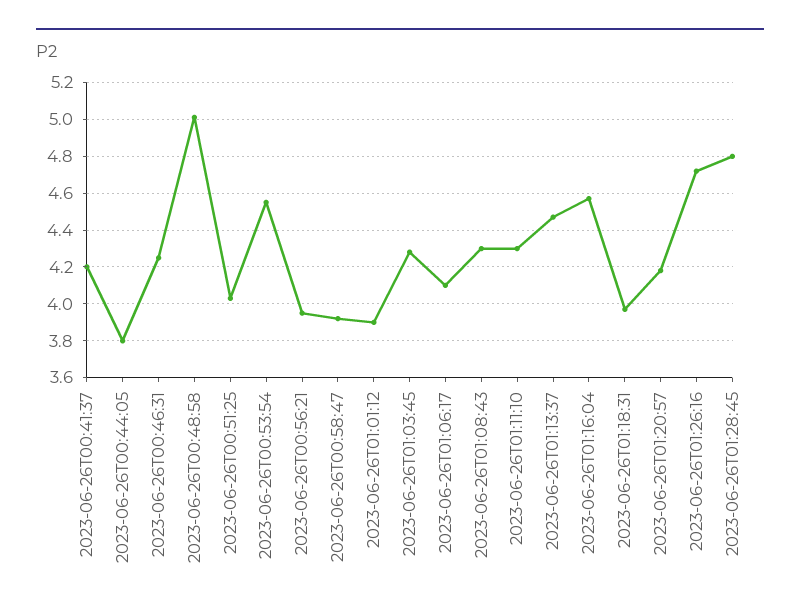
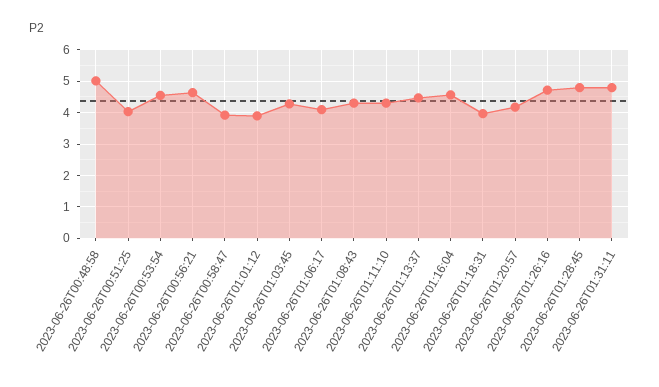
2023-06-26T00:41:37: 4.2 -> none
2023-06-26T00:44:05: 3.8 -> none
2023-06-26T00:46:31: 4.25 -> none
2023-06-26T00:56:21: 3.95 -> 4.6
2023-06-26T01:31:11: none -> 4.8

